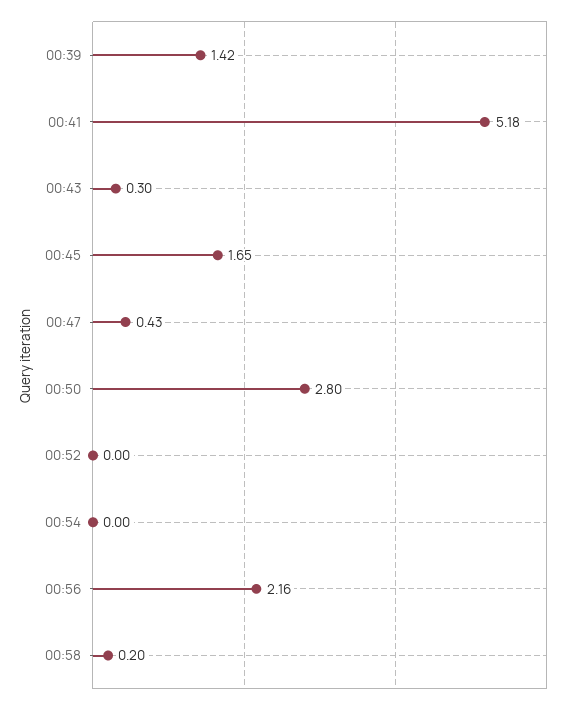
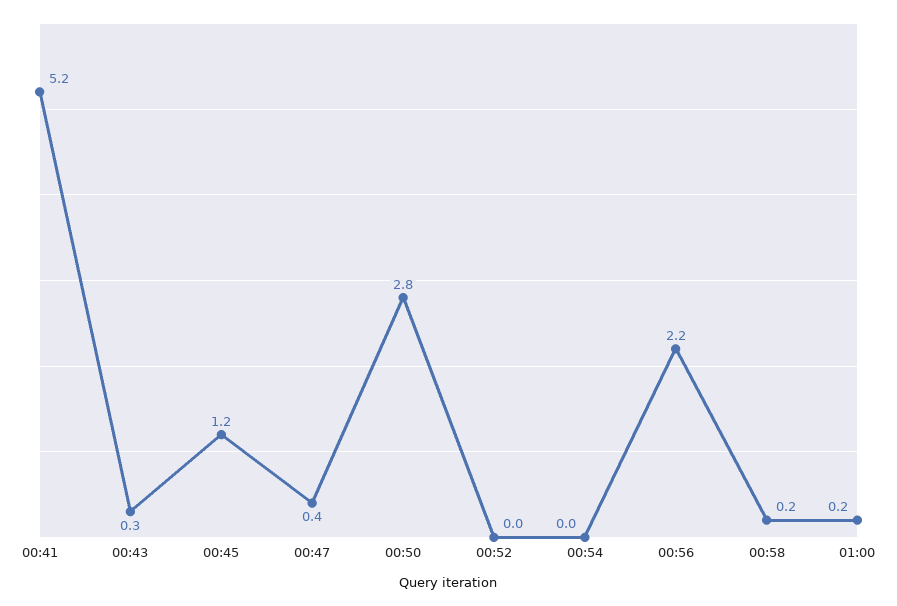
00:39: 1.42 -> none
00:45: 1.65 -> 1.2
01:00: none -> 0.2

